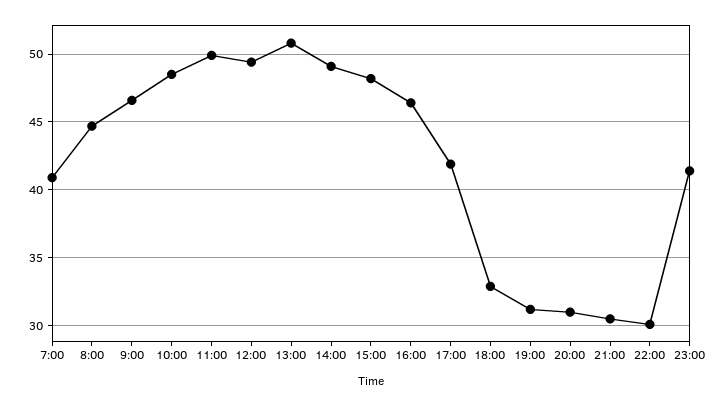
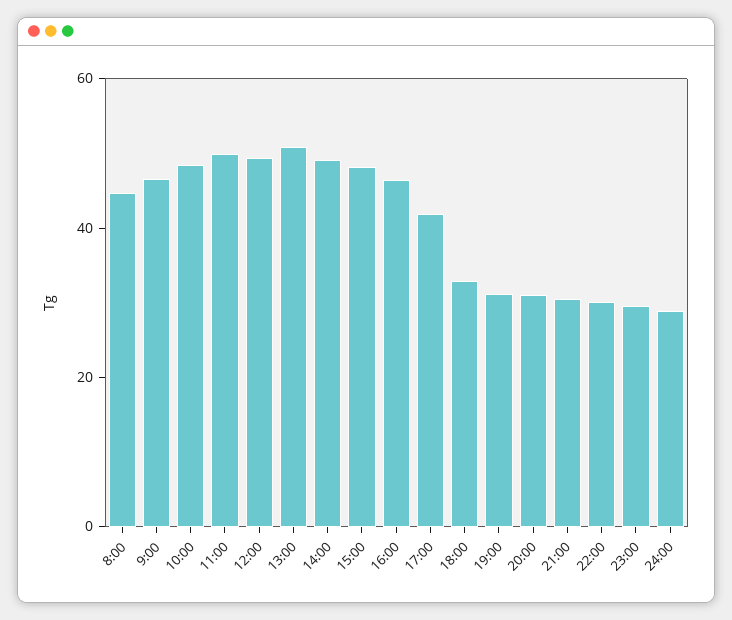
7:00: 41 -> none
23:00: 41.5 -> 30
24:00: none -> 30

